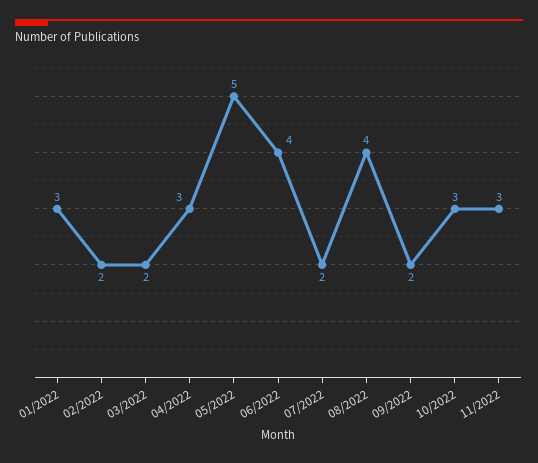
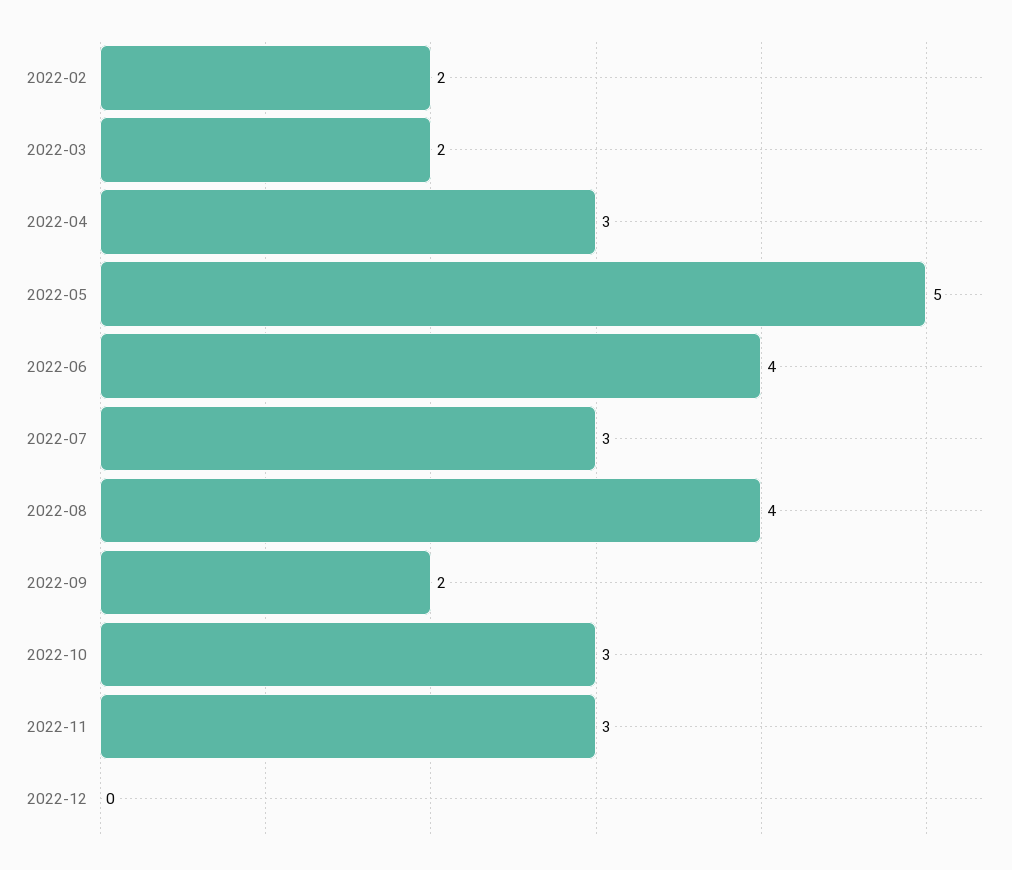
01/2022: 3 -> none
07/2022: 2 -> 3
2022-12: none -> 0

